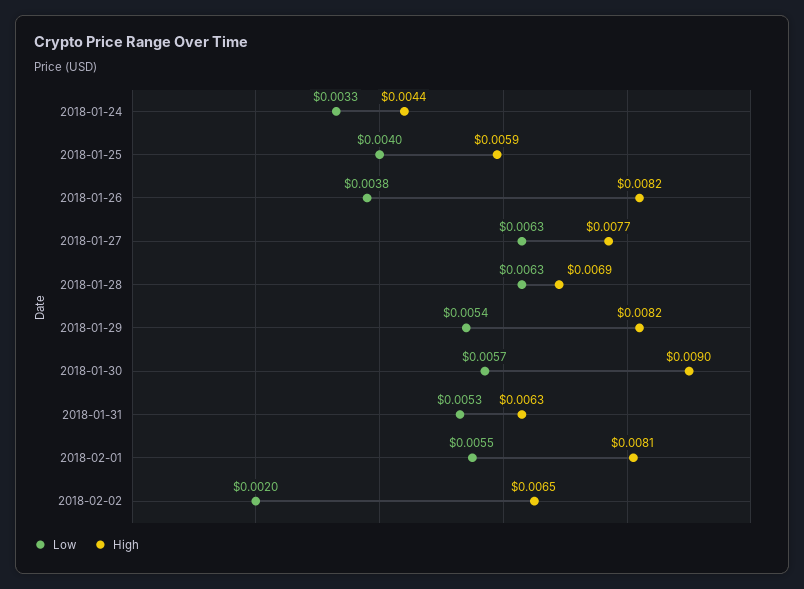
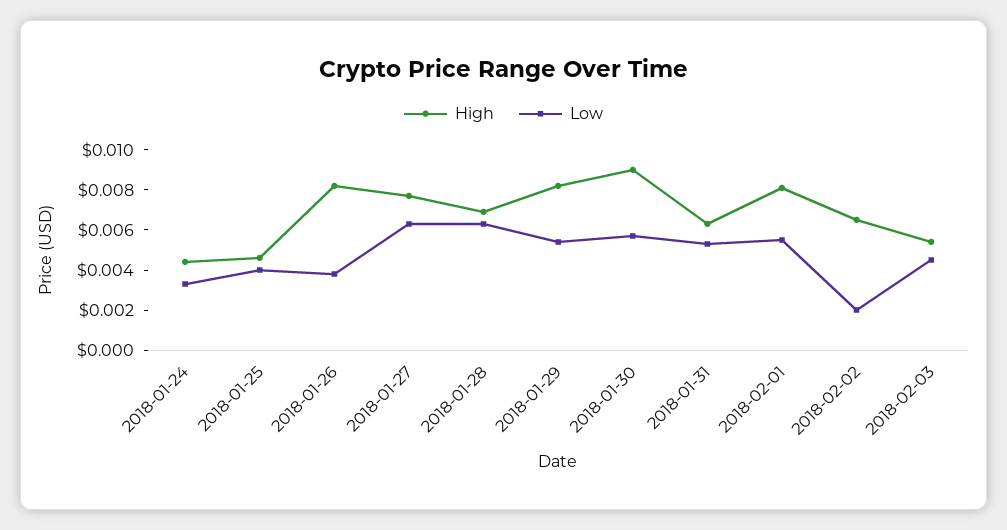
High, 2018-01-25: 0.0059 -> 0.0045
High, 2018-02-03: none -> 0.0055
Low, 2018-02-03: none -> 0.0045

